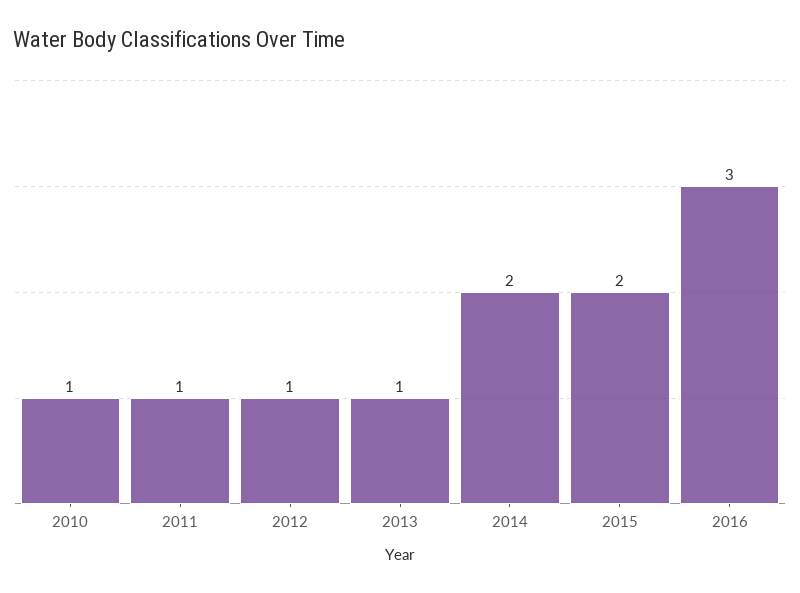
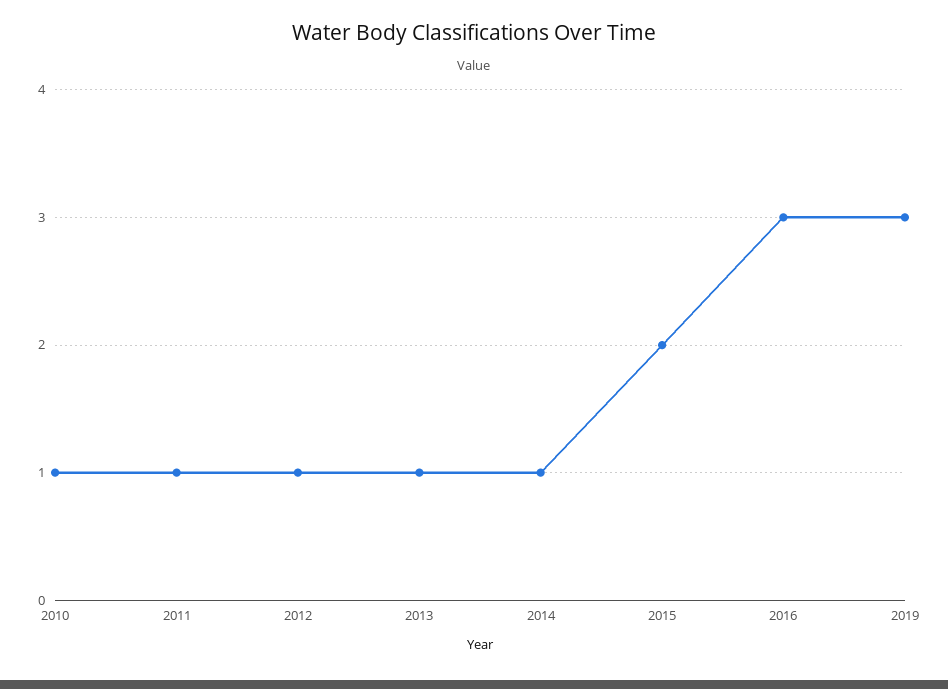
2014: 2 -> 1
2019: none -> 3

